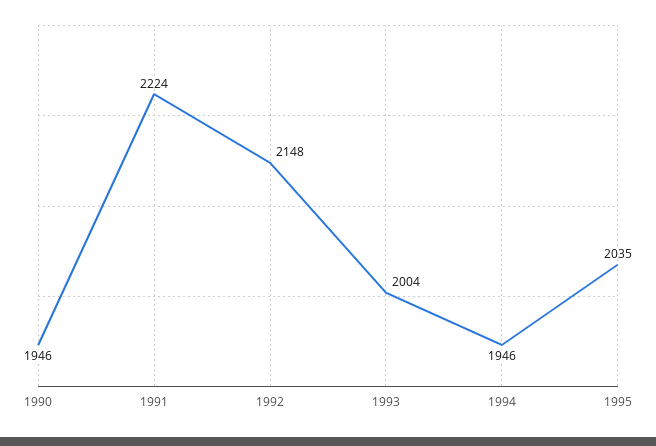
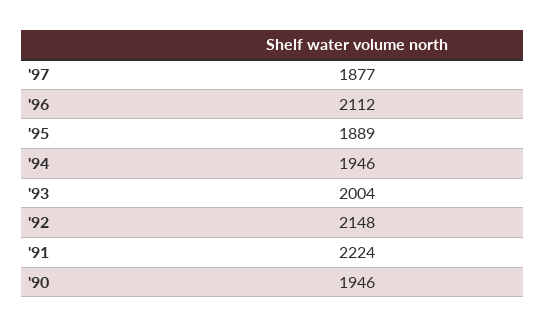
1995: 2035 -> 1889
'97: none -> 1877
'96: none -> 2112

